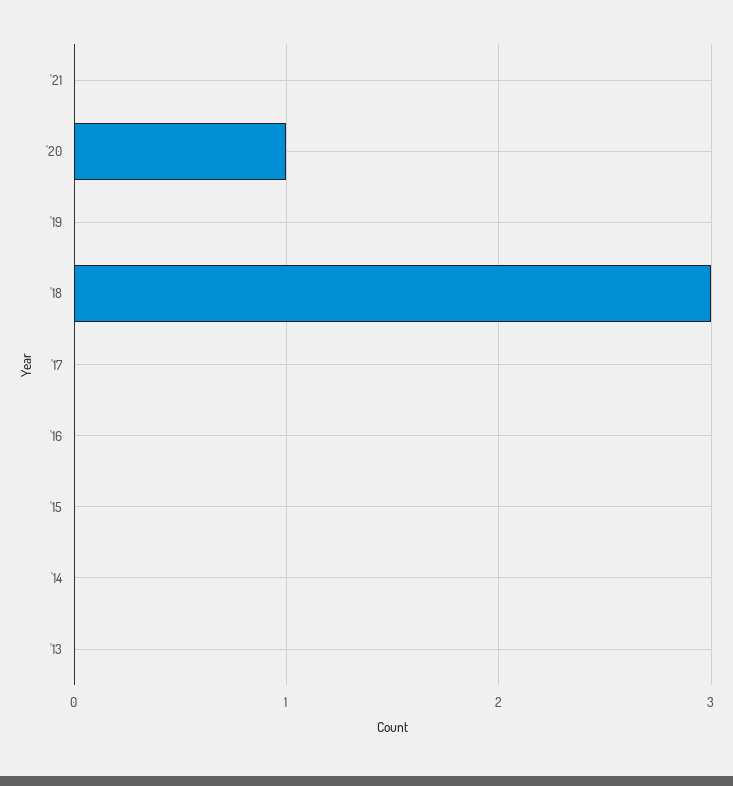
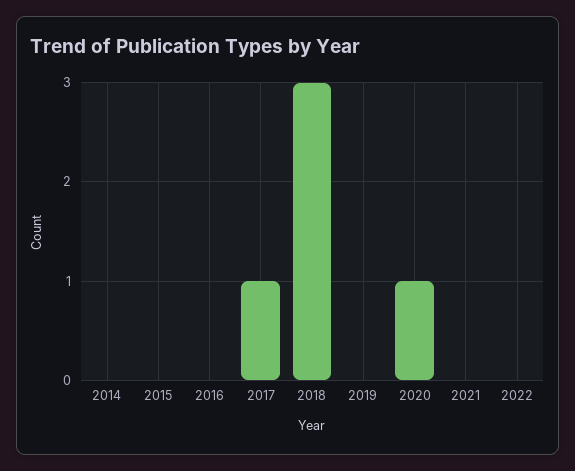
'17: 0 -> 1
'13: 0 -> none
2022: none -> 0

